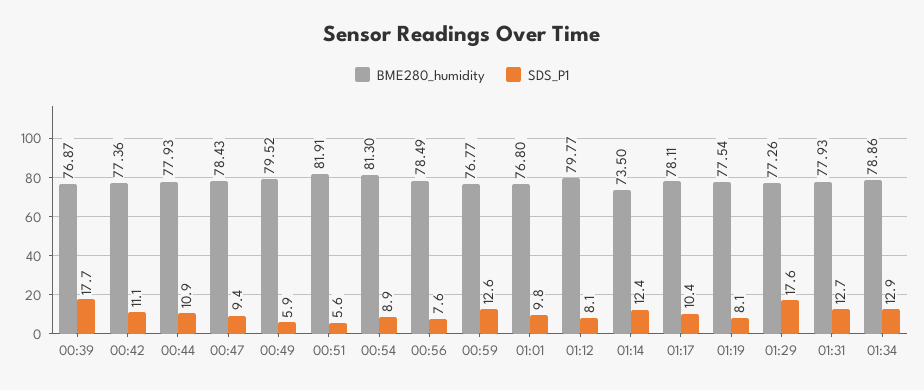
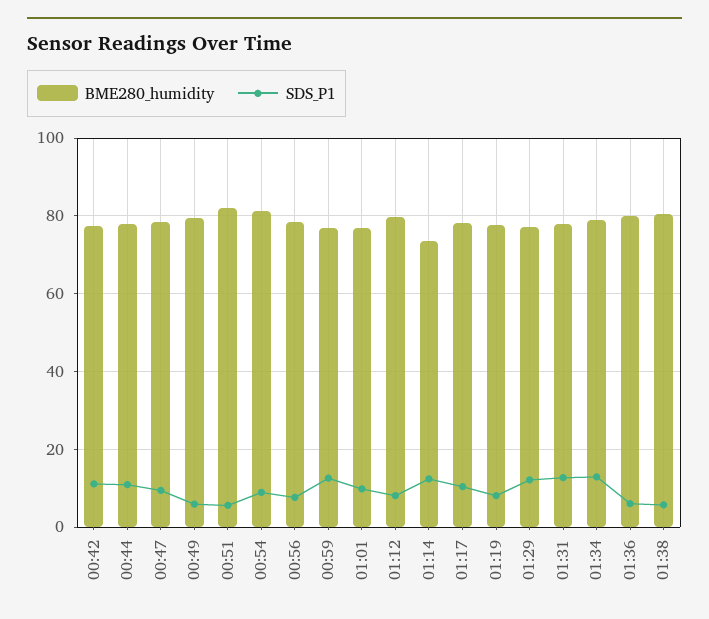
BME280_humidity, 00:39: 76.87 -> none
SDS_P1, 00:39: 17.7 -> none
SDS_P1, 01:29: 17.6 -> 12
BME280_humidity, 01:36: none -> 80
SDS_P1, 01:36: none -> 6
BME280_humidity, 01:38: none -> 80
SDS_P1, 01:38: none -> 6

